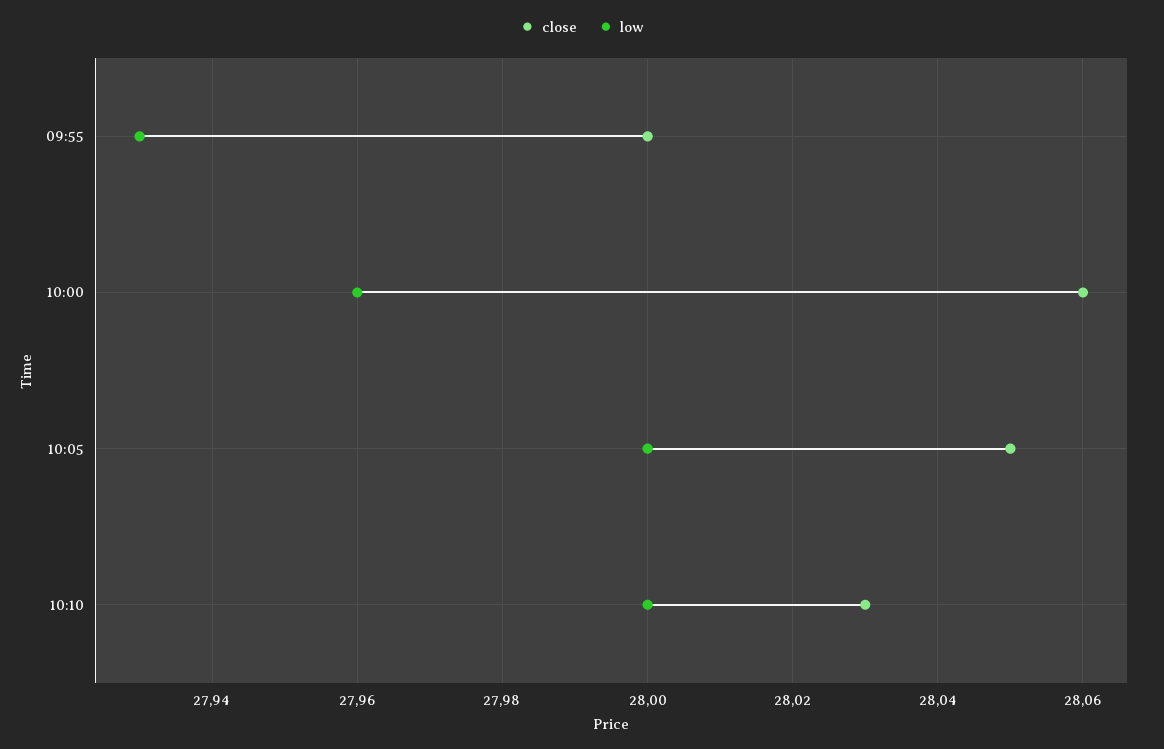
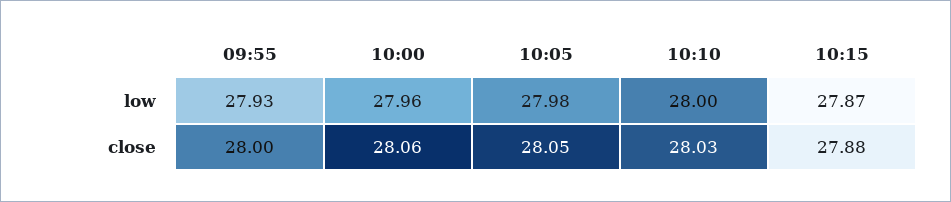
low, 10:05: 28 -> 27.98
low, 10:15: none -> 27.87
close, 10:15: none -> 27.88

